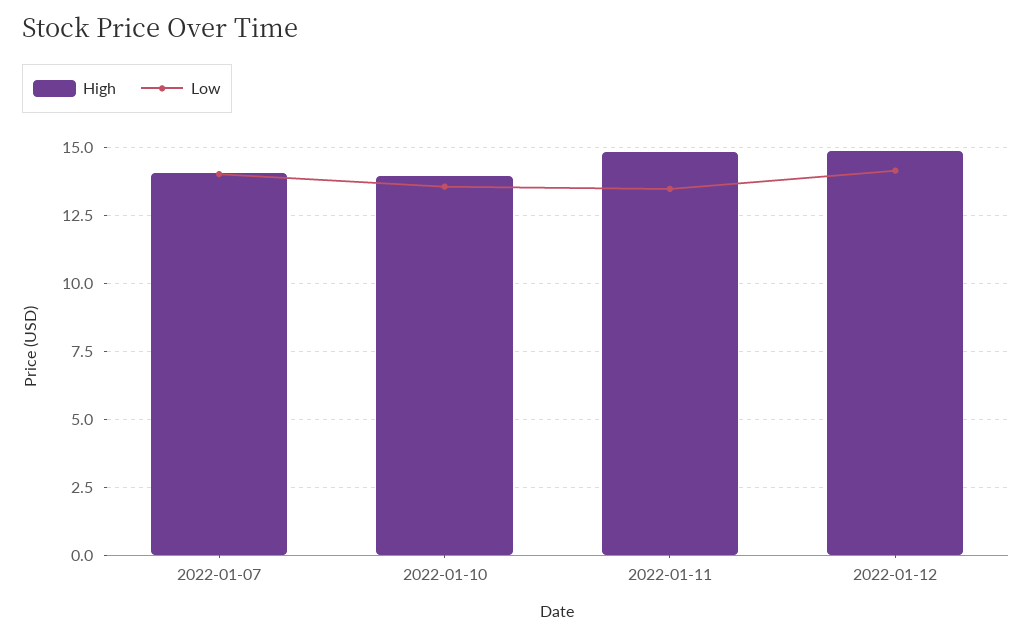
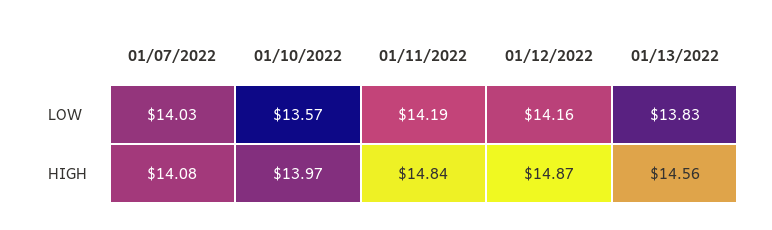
Low, 2022-01-11: 13.5 -> 14.19
Low, 01/13/2022: none -> 13.83
High, 01/13/2022: none -> 14.56

